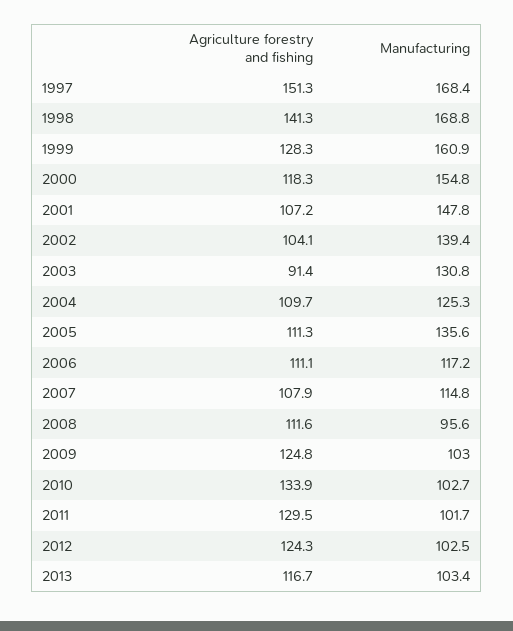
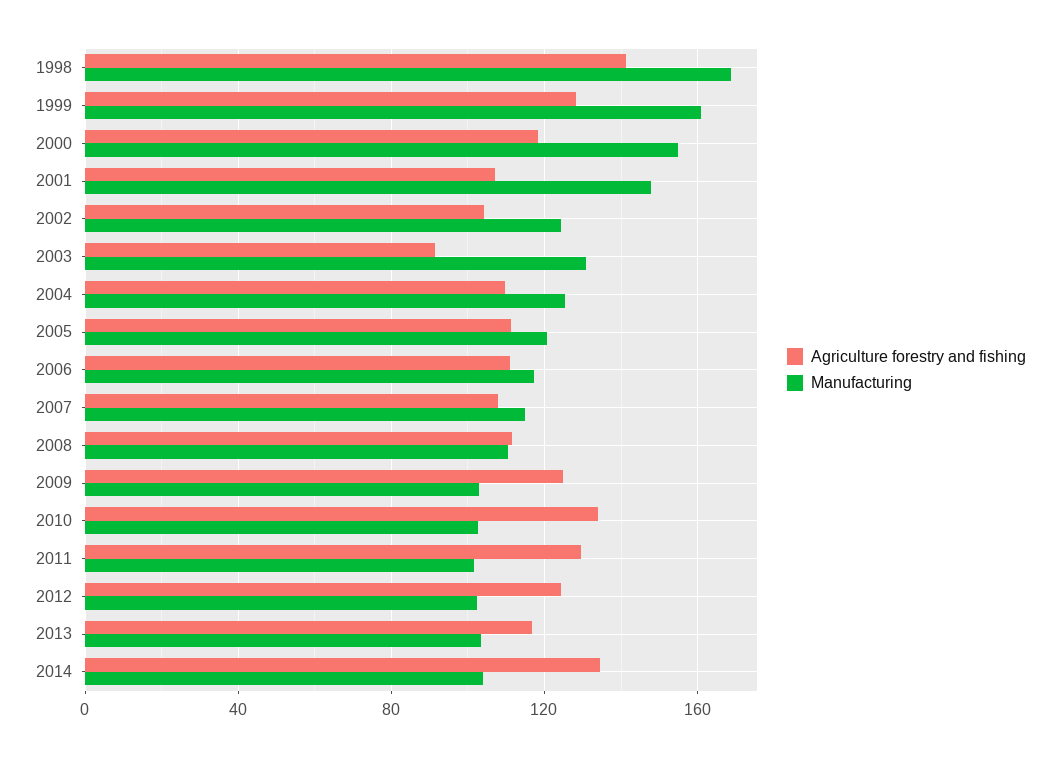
Agriculture forestry and fishing, 1997: 151.3 -> none
Manufacturing, 1997: 168.4 -> none
Manufacturing, 2002: 139.4 -> 125
Manufacturing, 2005: 135.6 -> 120
Manufacturing, 2008: 95.6 -> 110
Agriculture forestry and fishing, 2014: none -> 135
Manufacturing, 2014: none -> 105

